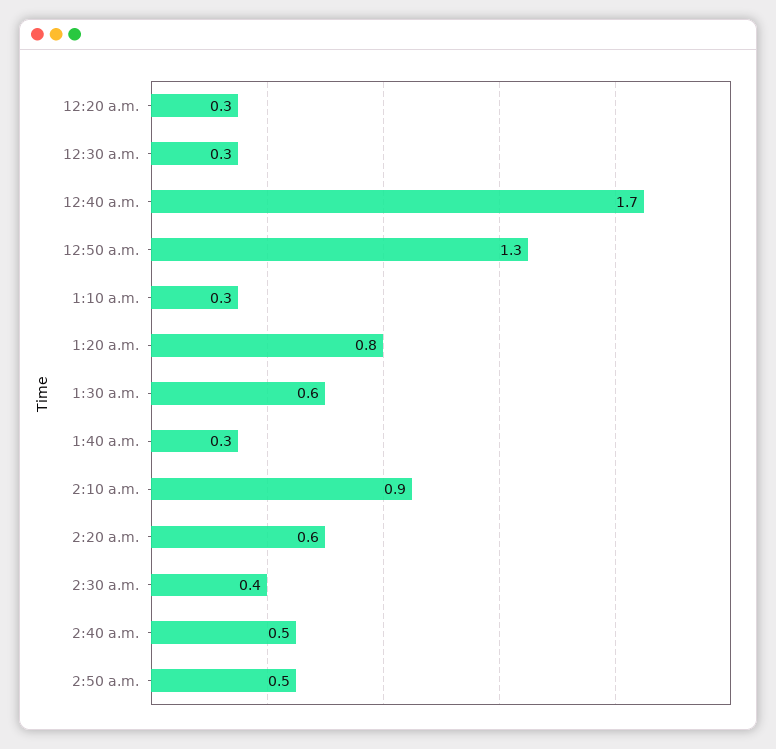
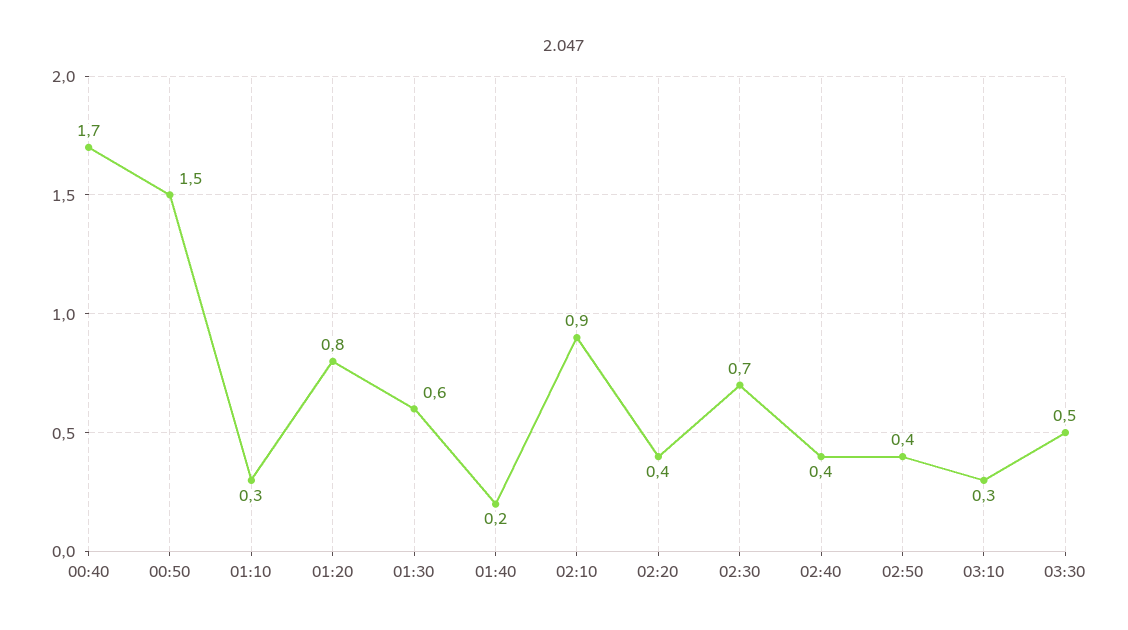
12:20 a.m.: 0.3 -> none
12:30 a.m.: 0.3 -> none
12:50 a.m.: 1.3 -> 1.5
1:40 a.m.: 0.3 -> 0.2
2:20 a.m.: 0.6 -> 0.4
2:30 a.m.: 0.4 -> 0.7
2:40 a.m.: 0.5 -> 0.4
2:50 a.m.: 0.5 -> 0.4
03:10: none -> 0.3
03:30: none -> 0.5

